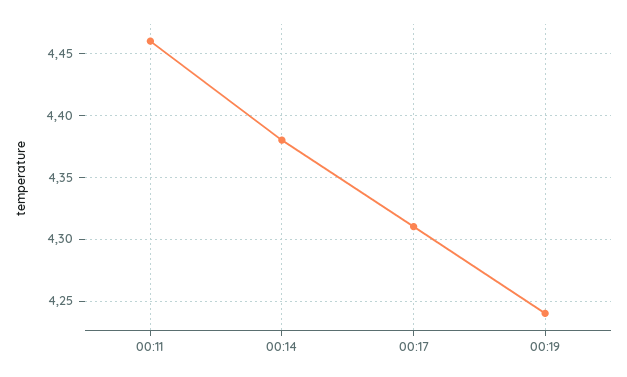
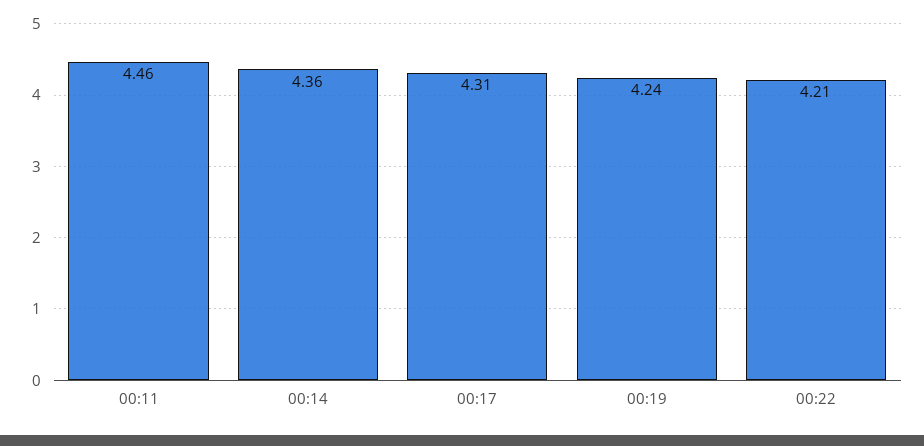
00:14: 4.38 -> 4.36
00:22: none -> 4.21

